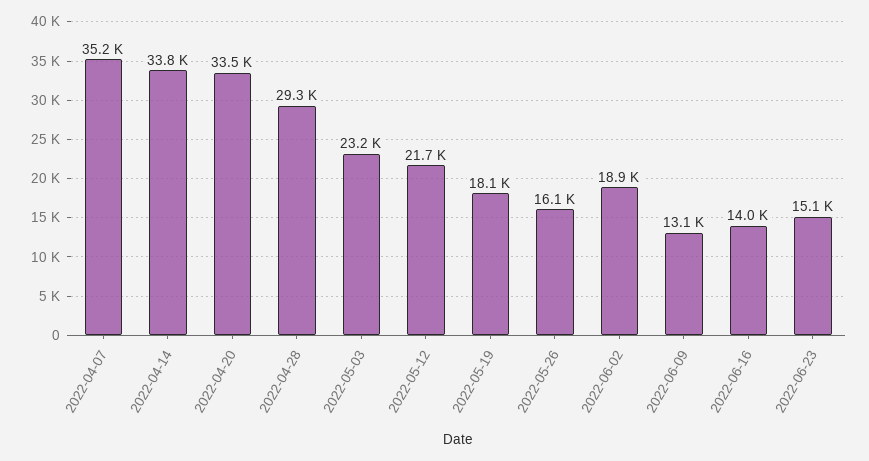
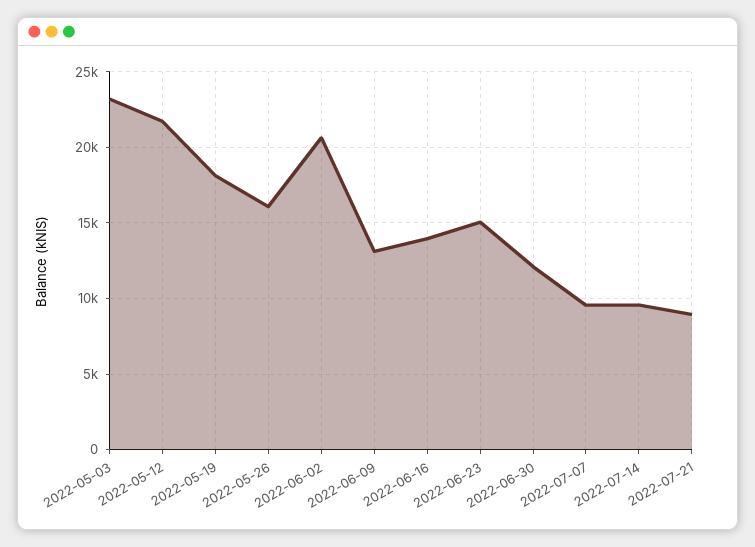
2022-04-07: 35200 -> none
2022-04-14: 33800 -> none
2022-04-20: 33500 -> none
2022-04-28: 29300 -> none
2022-06-02: 18900 -> 20500
2022-06-30: none -> 12000
2022-07-07: none -> 9500
2022-07-14: none -> 9500
2022-07-21: none -> 9000

